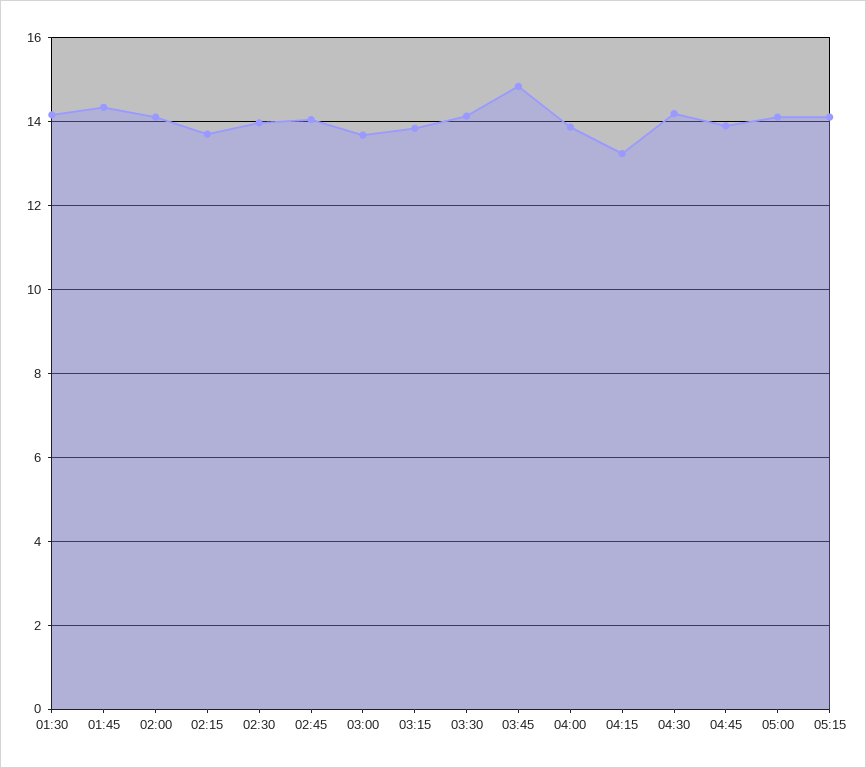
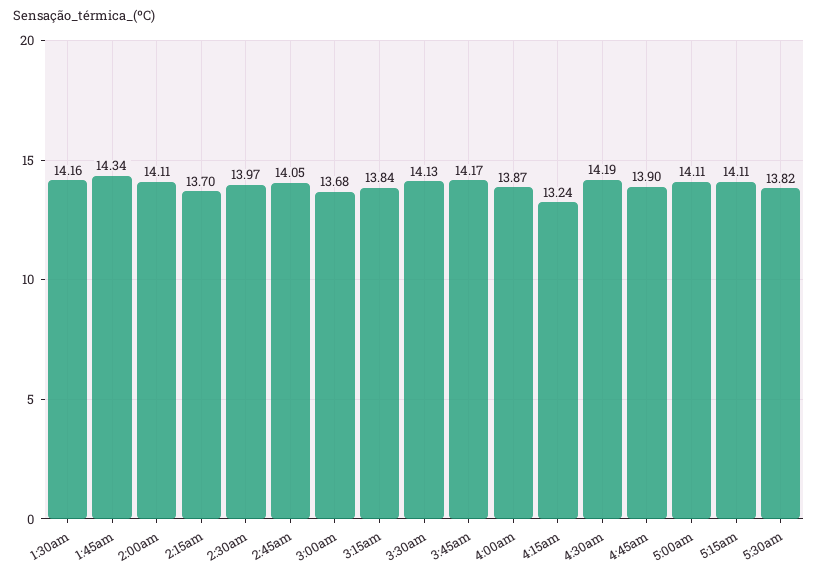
03:45: 14.8 -> 14.17
5:30am: none -> 13.82

